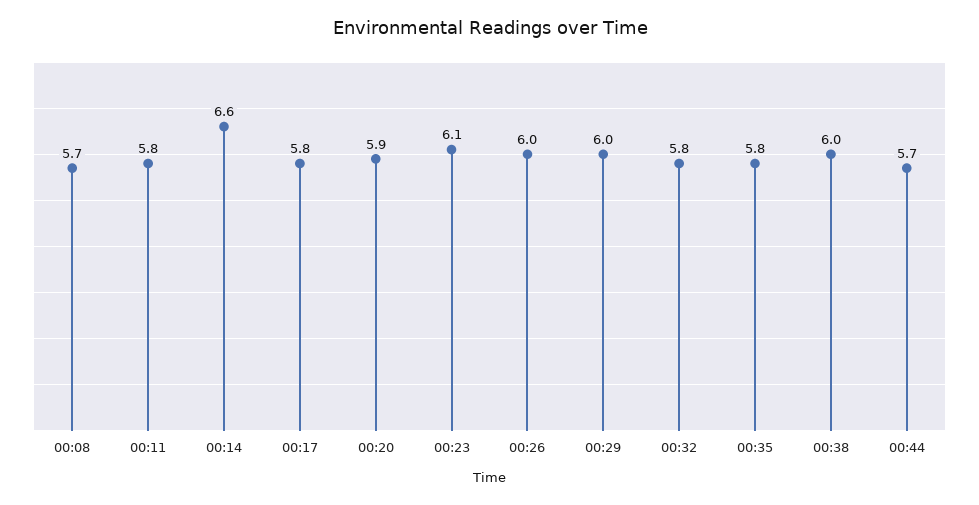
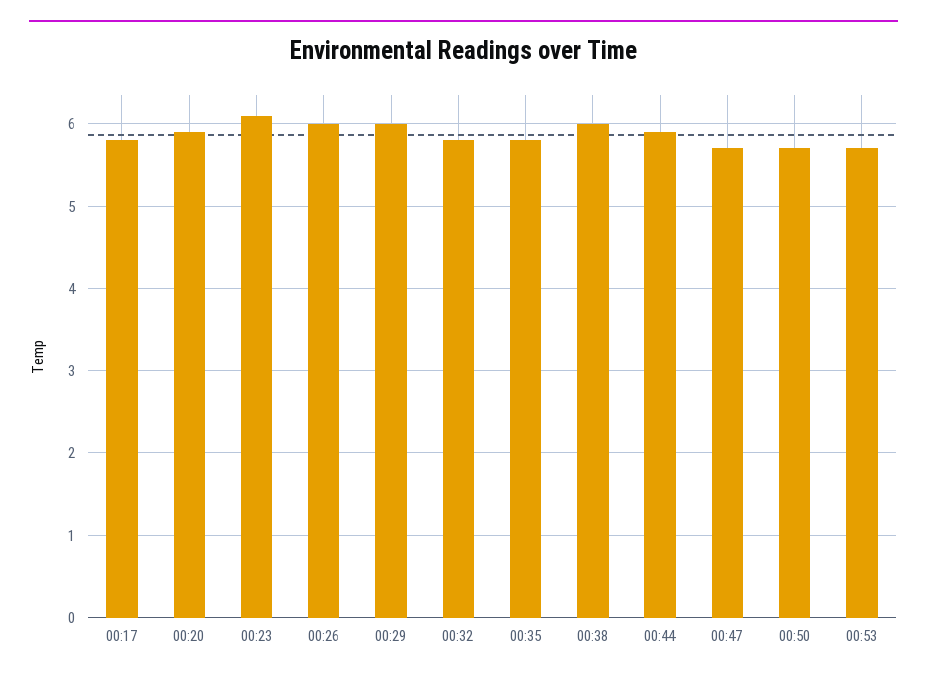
00:08: 5.7 -> none
00:11: 5.8 -> none
00:14: 6.6 -> none
00:44: 5.7 -> 5.9
00:47: none -> 5.7
00:50: none -> 5.7
00:53: none -> 5.7

